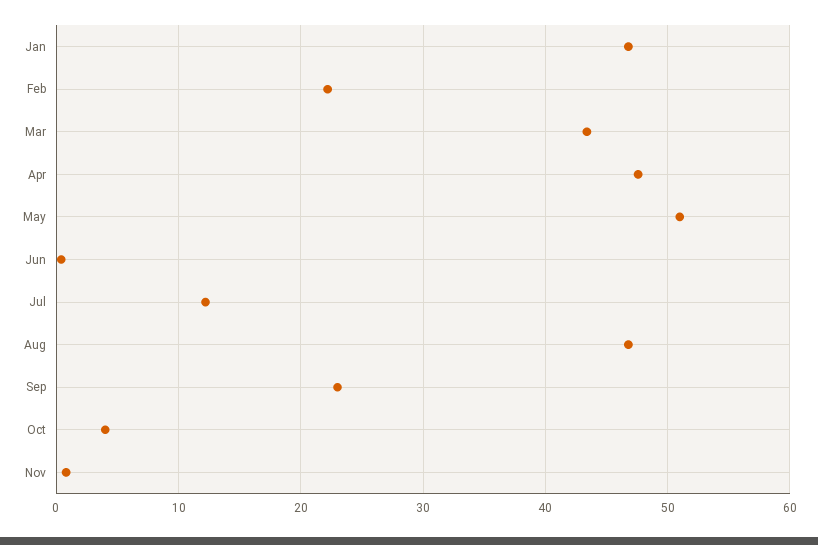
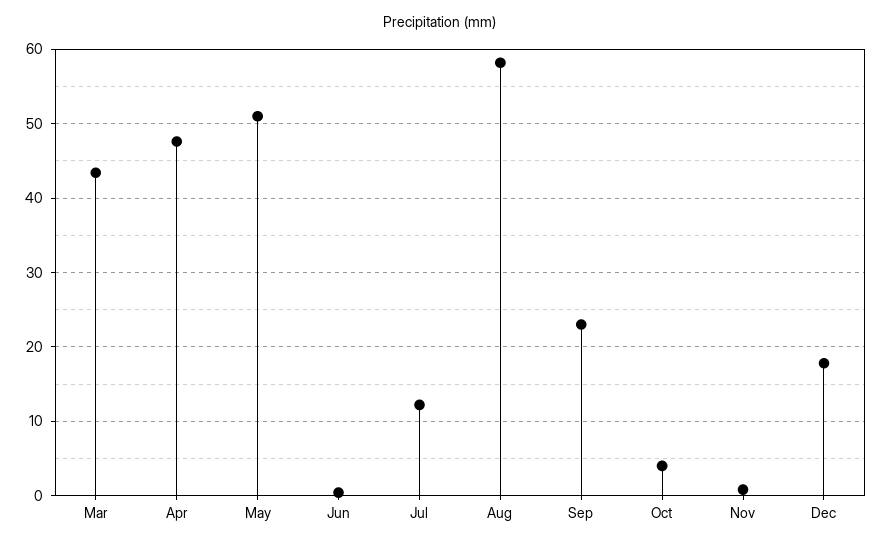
Jan: 47 -> none
Feb: 22 -> none
Aug: 47 -> 58
Dec: none -> 18

